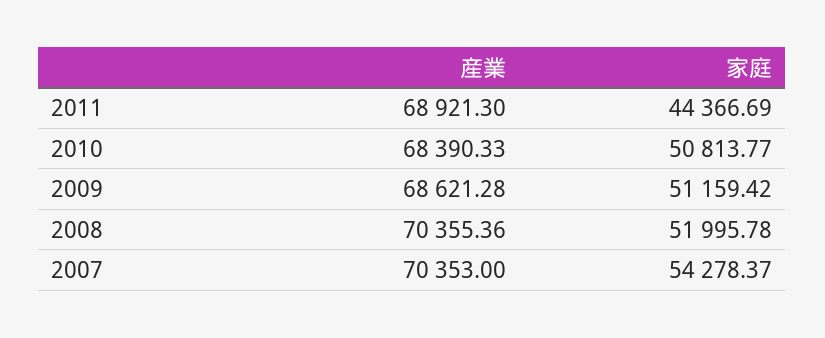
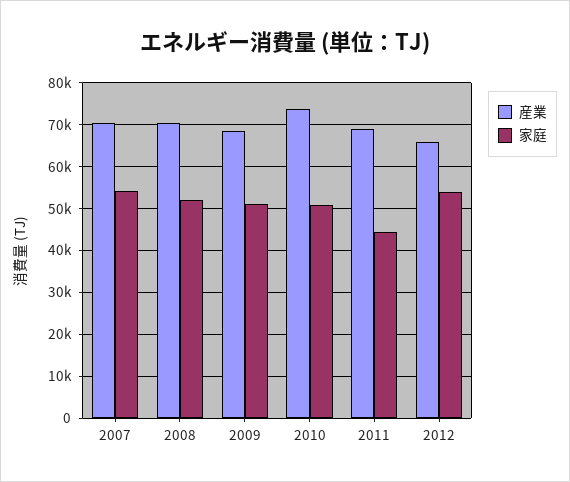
産業, 2010: 68390.33 -> 74000
産業, 2012: none -> 66000
家庭, 2012: none -> 54000

